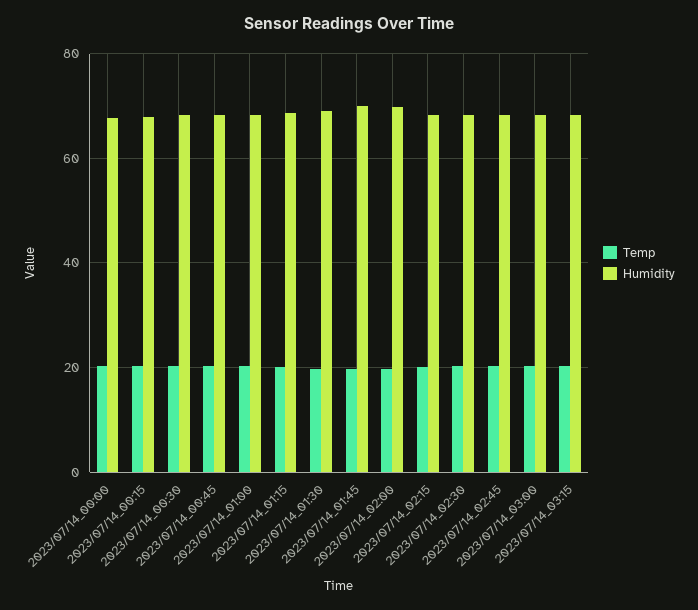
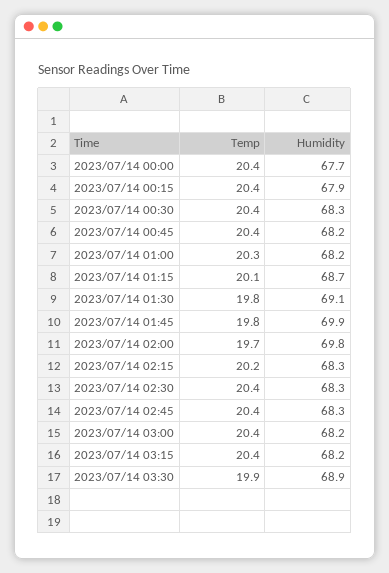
Temp, 2023/07/14 03:30: none -> 19.9
Humidity, 2023/07/14 03:30: none -> 68.9

